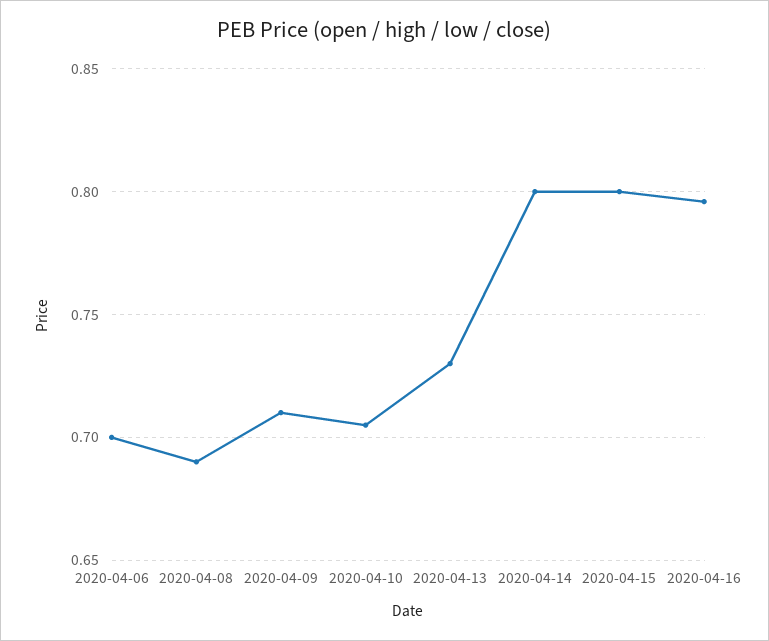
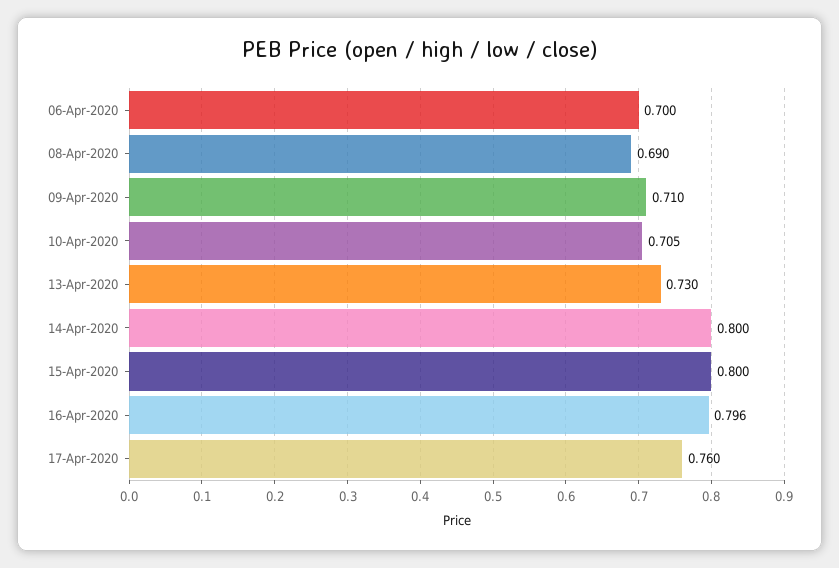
17-Apr-2020: none -> 0.76

